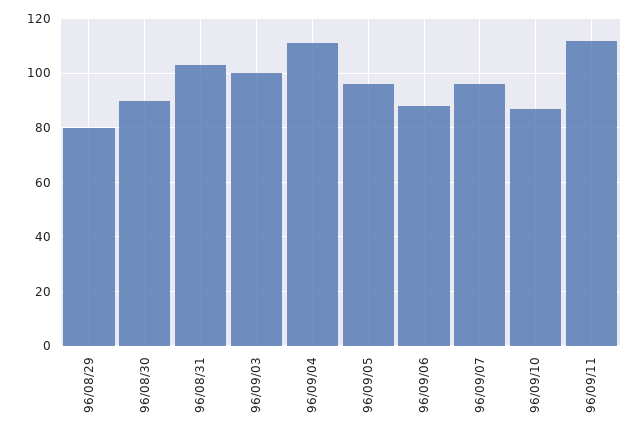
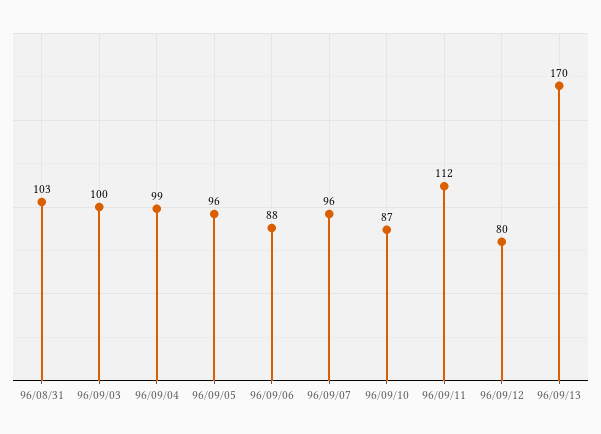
96/08/29: 80 -> none
96/08/30: 90 -> none
96/09/04: 110 -> 99
96/09/12: none -> 80
96/09/13: none -> 170

